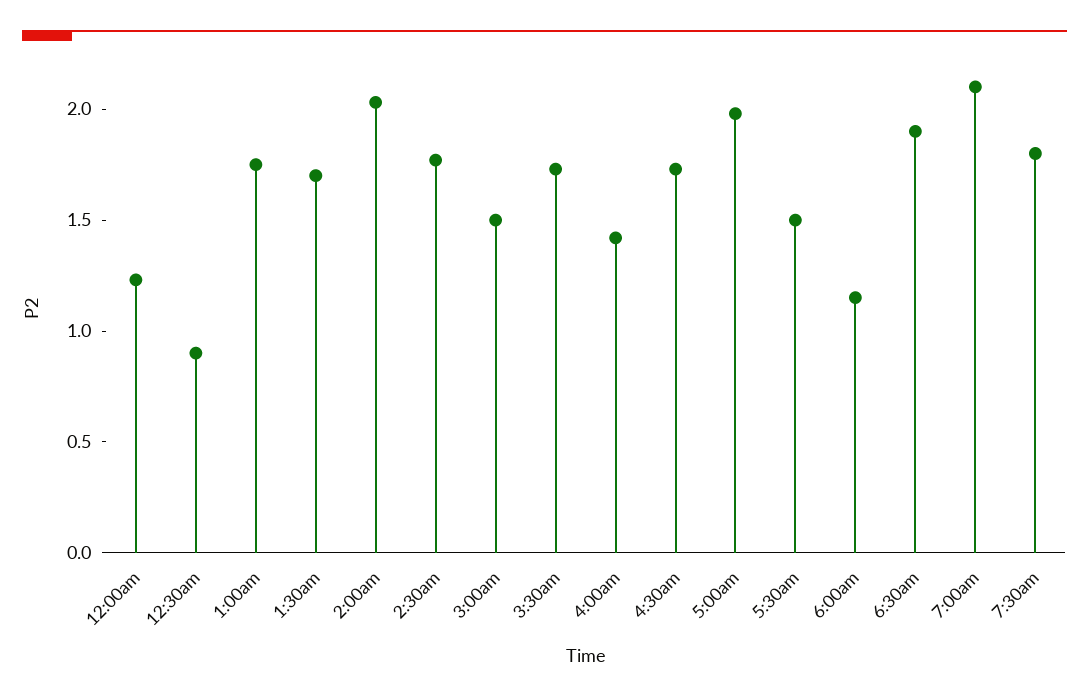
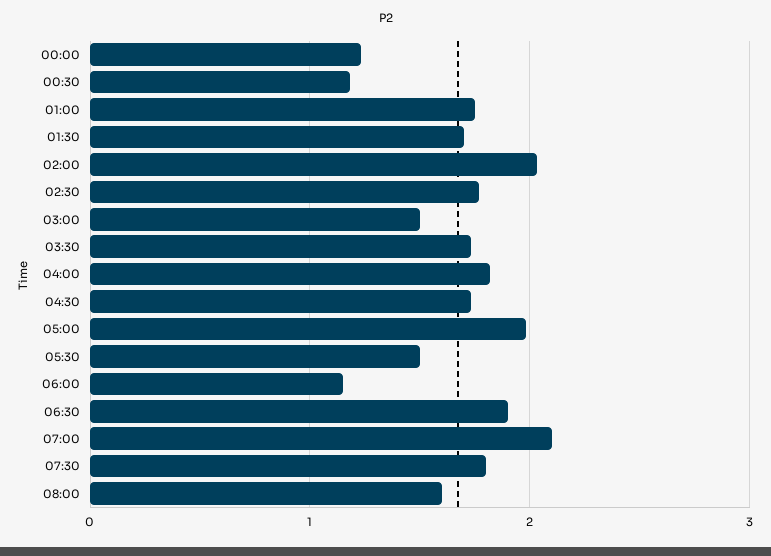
12:30am: 0.9 -> 1.2
4:00am: 1.4 -> 1.8
08:00: none -> 1.6

